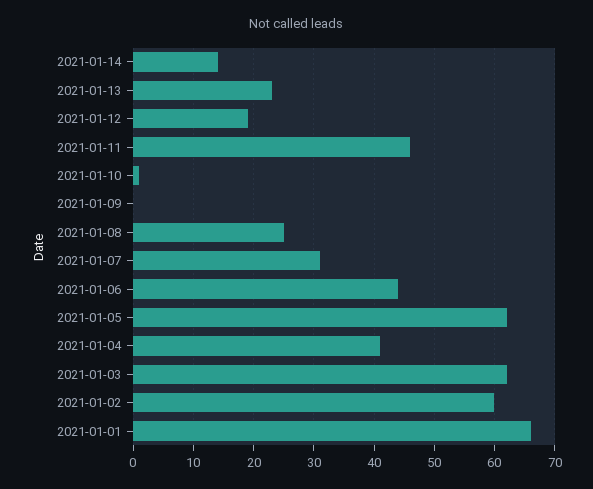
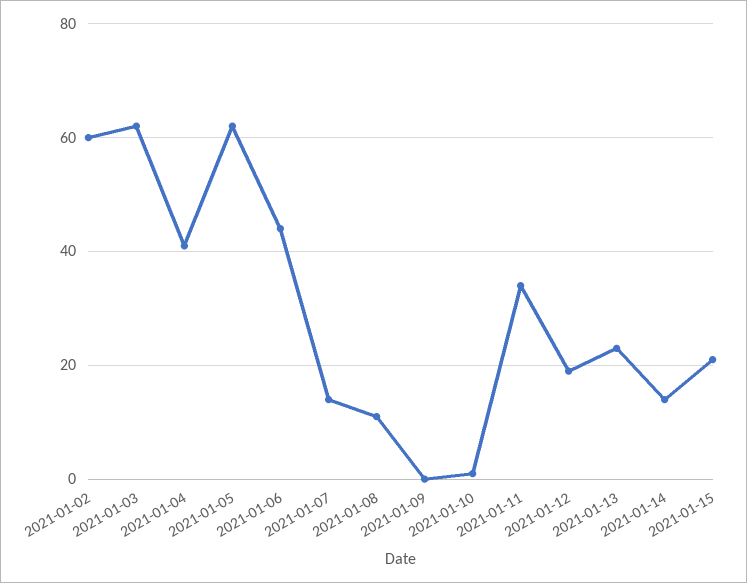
2021-01-11: 46 -> 35
2021-01-08: 25 -> 10
2021-01-07: 31 -> 15
2021-01-01: 66 -> none
2021-01-15: none -> 20

